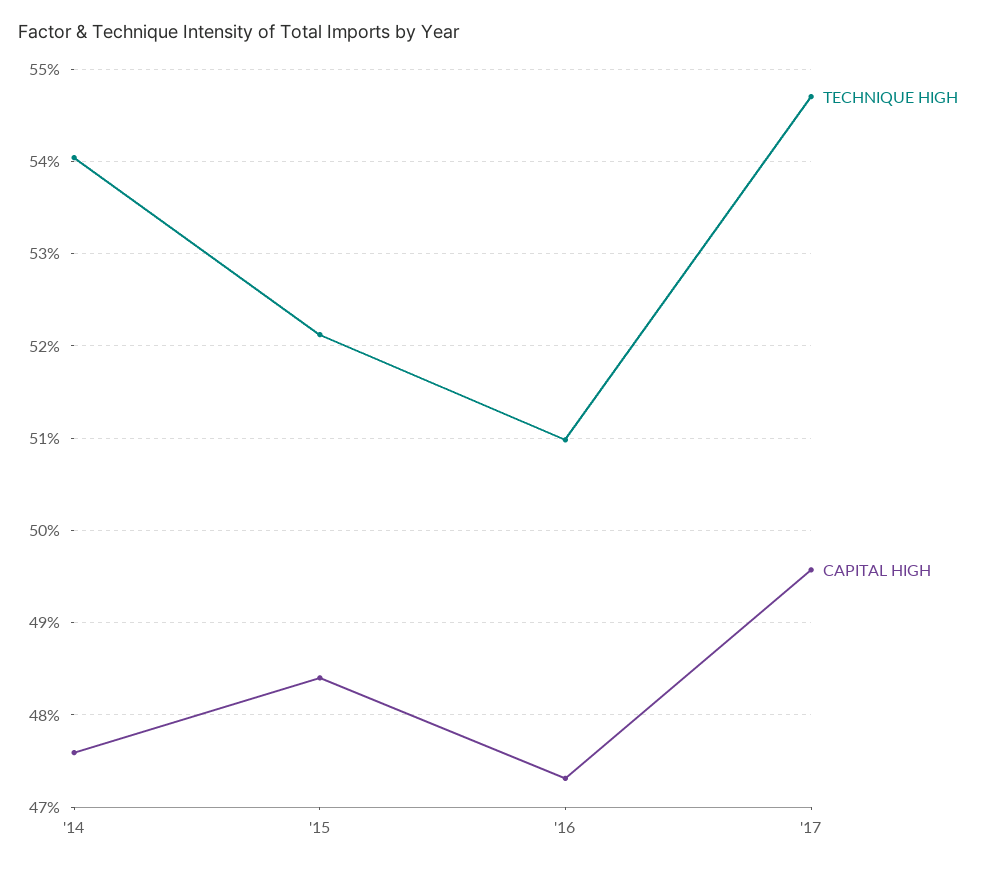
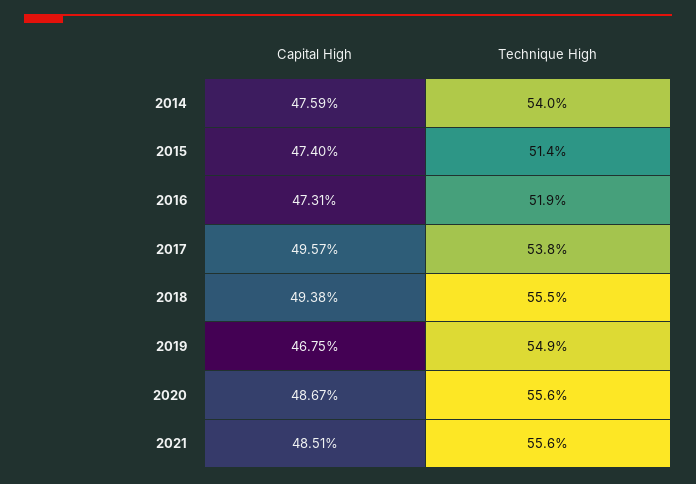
TECHNIQUE HIGH, '15: 52.1 -> 51.4
CAPITAL HIGH, '15: 48.4 -> 47.4
TECHNIQUE HIGH, '16: 51 -> 51.9
TECHNIQUE HIGH, '17: 54.7 -> 53.8
CAPITAL HIGH, 2018: none -> 49.38
TECHNIQUE HIGH, 2018: none -> 55.5
CAPITAL HIGH, 2019: none -> 46.75
TECHNIQUE HIGH, 2019: none -> 54.9
CAPITAL HIGH, 2020: none -> 48.67
TECHNIQUE HIGH, 2020: none -> 55.6
CAPITAL HIGH, 2021: none -> 48.51
TECHNIQUE HIGH, 2021: none -> 55.6

